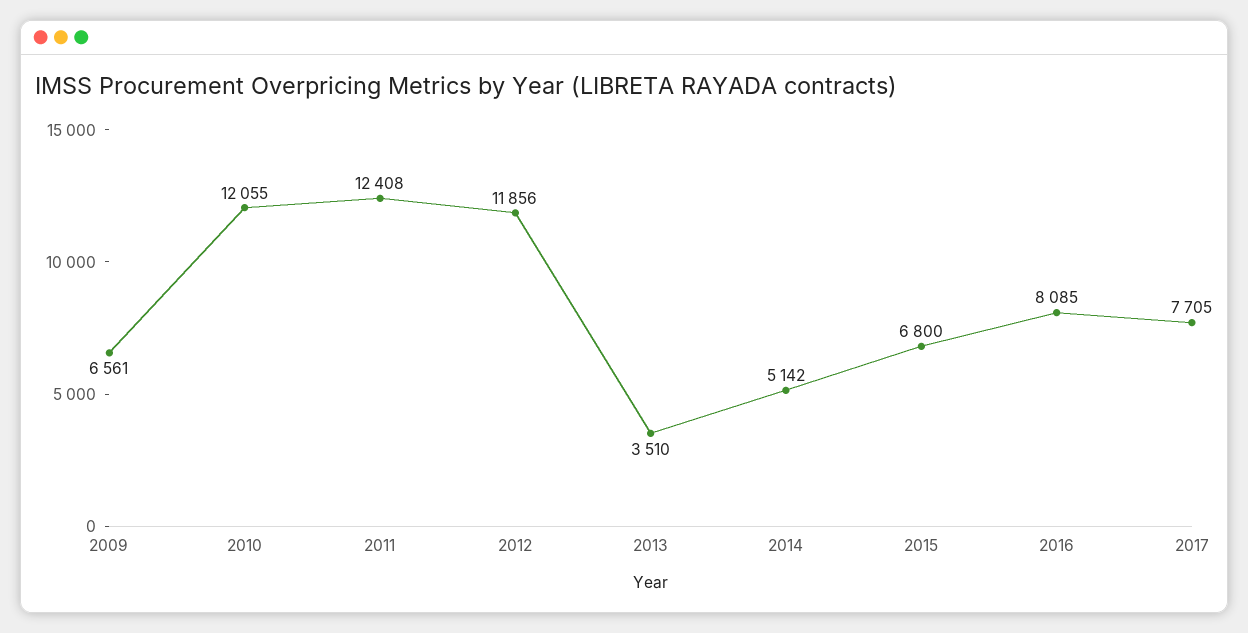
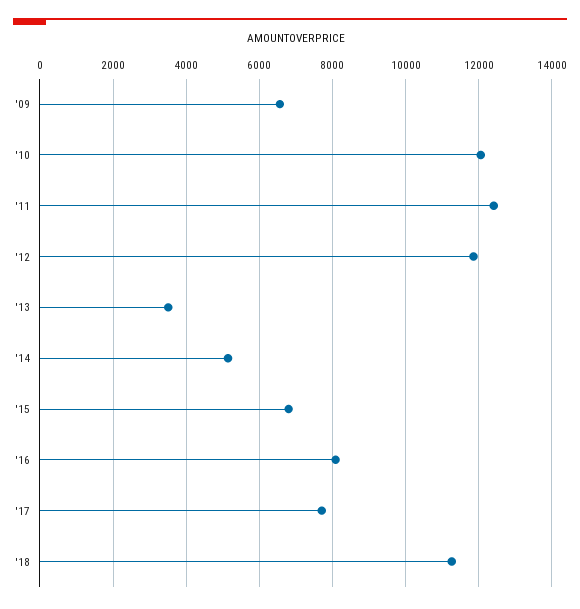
'18: none -> 11200

